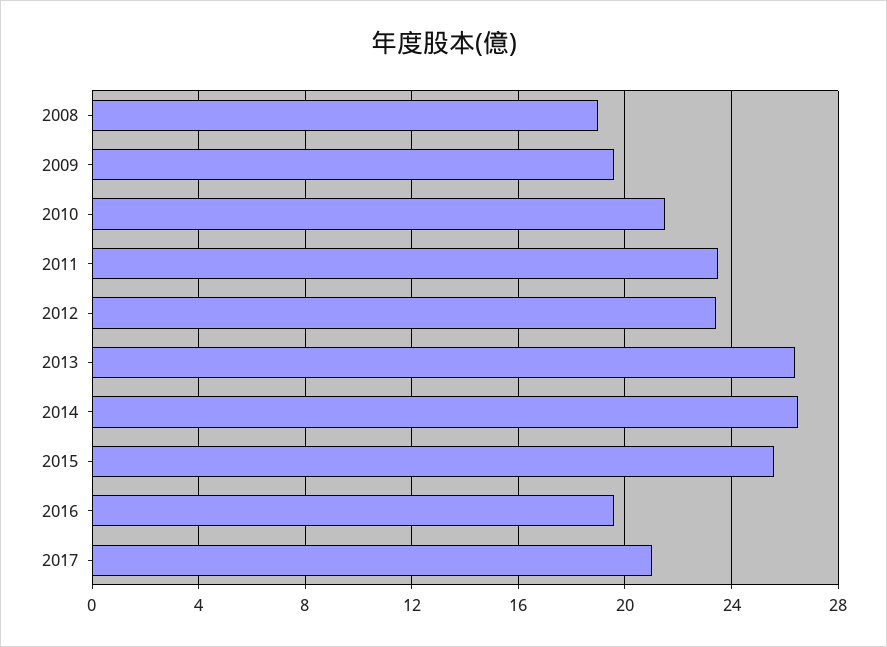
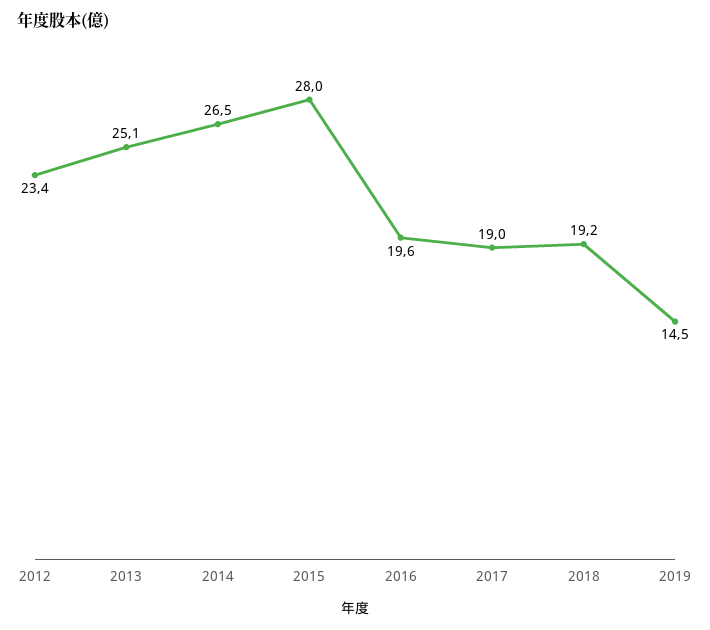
2008: 19 -> none
2009: 19.5 -> none
2010: 21.5 -> none
2011: 23.5 -> none
2013: 26.5 -> 25.1
2015: 25.5 -> 28
2017: 21 -> 19
2018: none -> 19.2
2019: none -> 14.5

